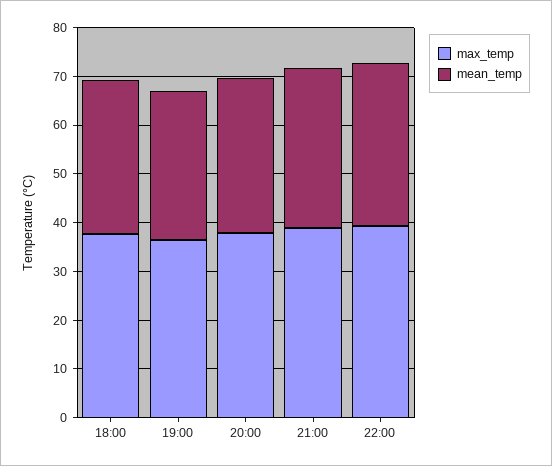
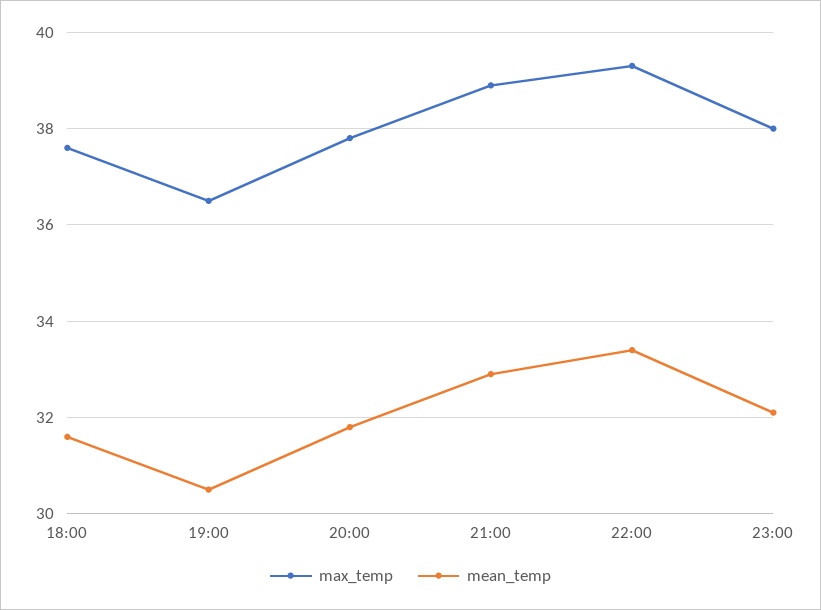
max_temp, 23:00: none -> 38
mean_temp, 23:00: none -> 32

